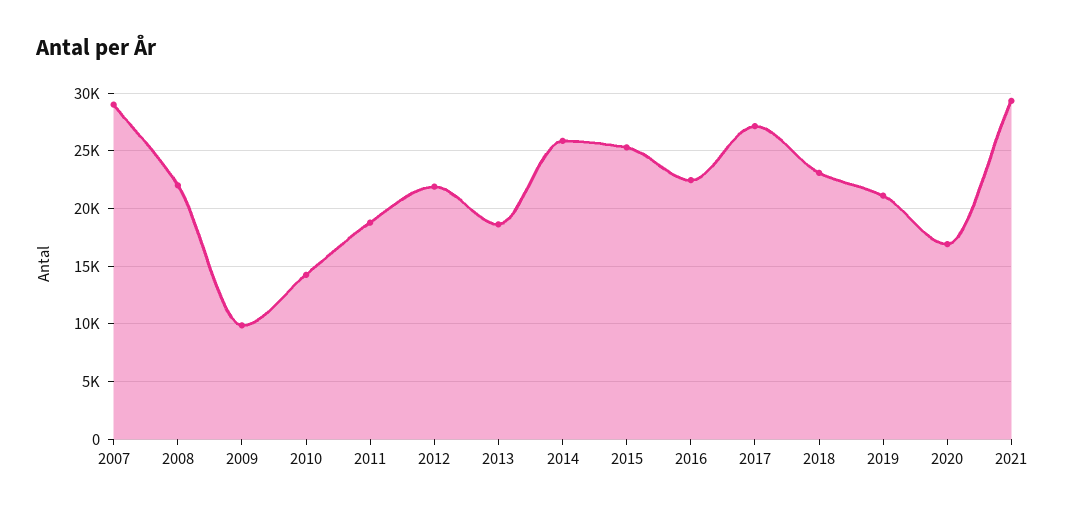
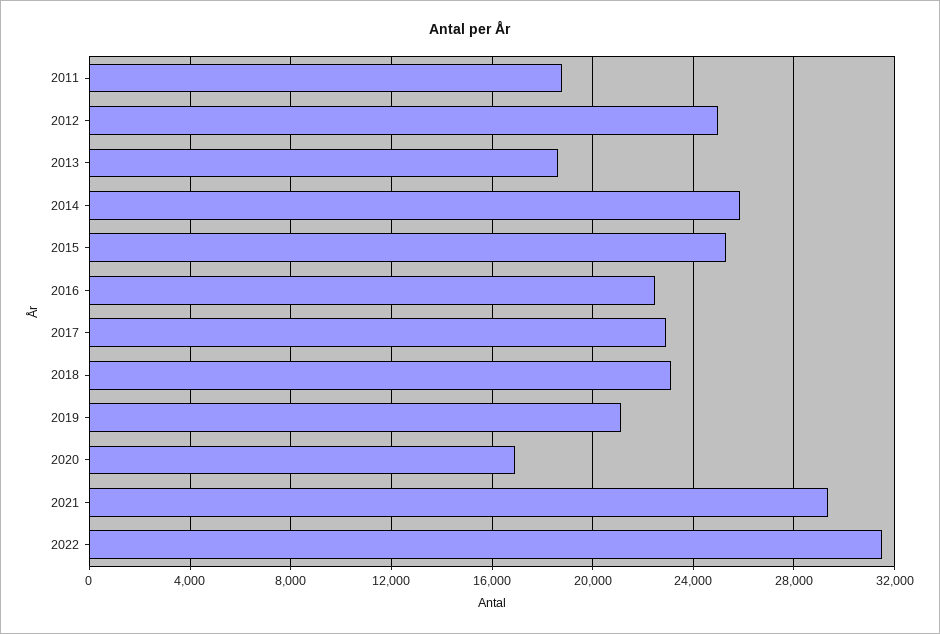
2007: 29000 -> none
2008: 22000 -> none
2009: 10000 -> none
2010: 14000 -> none
2012: 22000 -> 25000
2017: 27000 -> 23000
2022: none -> 31500

